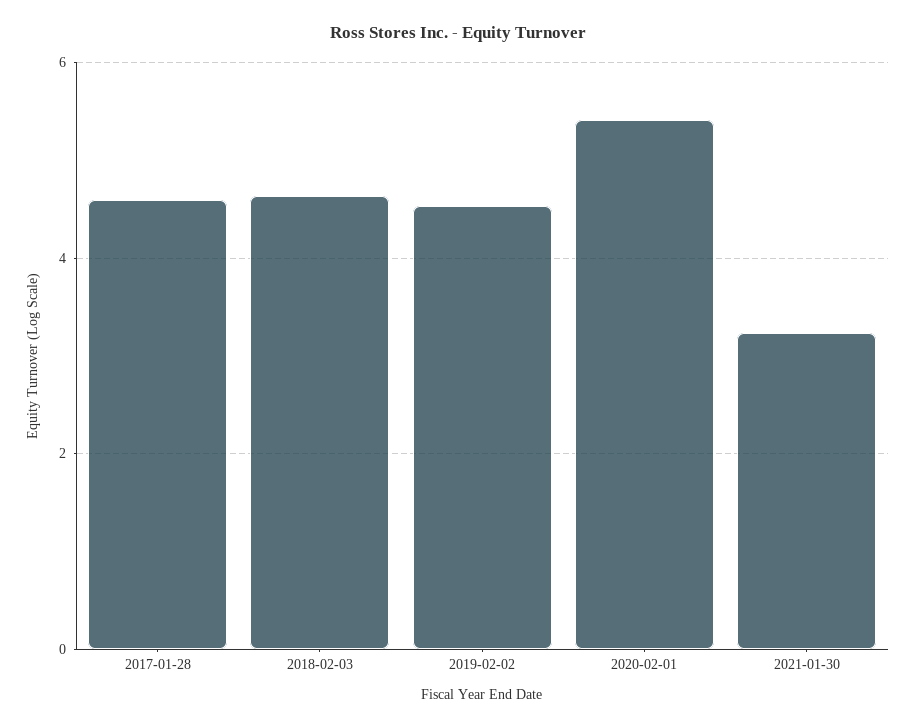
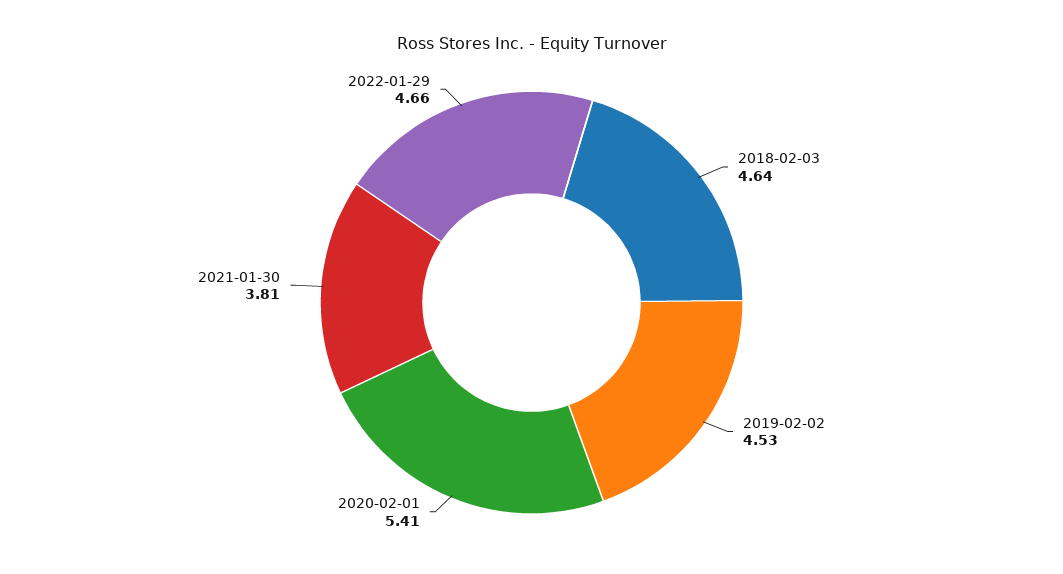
2017-01-28: 4.6 -> none
2021-01-30: 3.2 -> 3.81
2022-01-29: none -> 4.66

